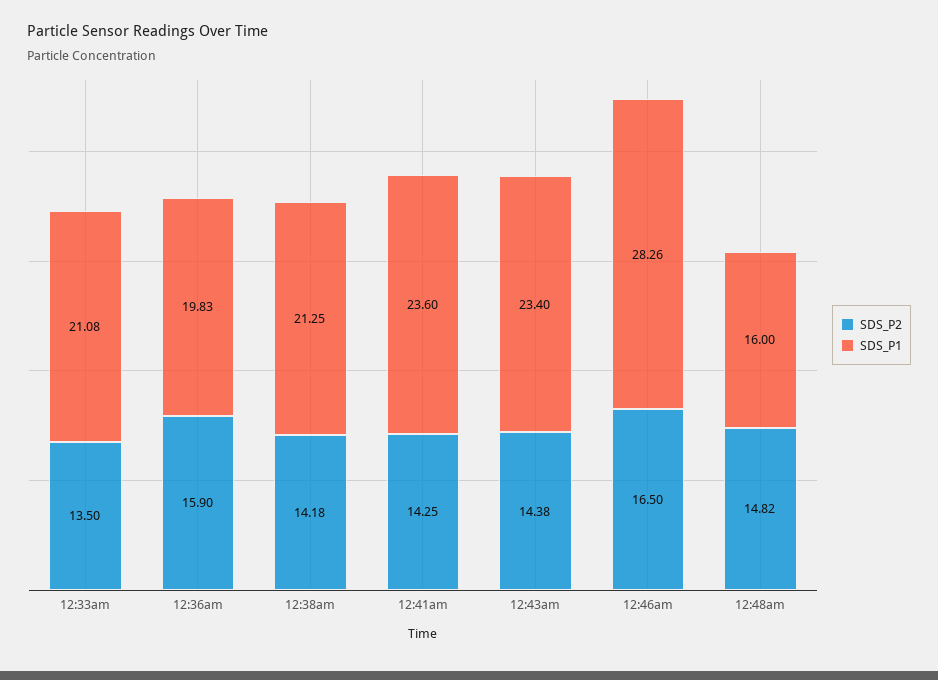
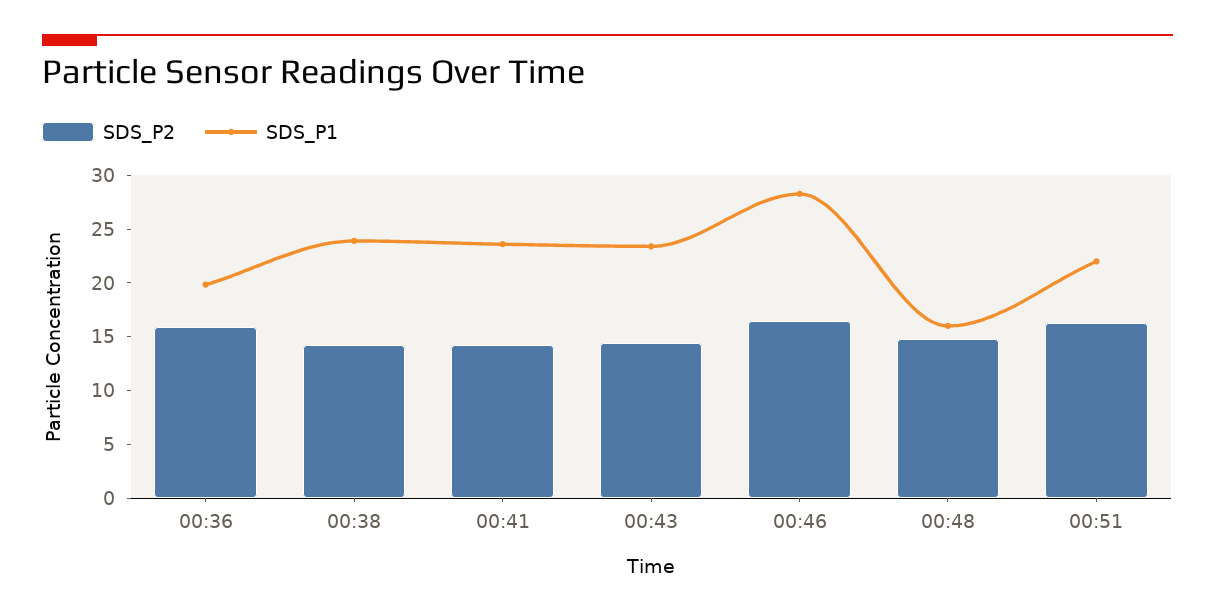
SDS_P2, 12:33am: 13.5 -> none
SDS_P1, 12:33am: 21.08 -> none
SDS_P1, 12:38am: 21.25 -> 24
SDS_P2, 00:51: none -> 16
SDS_P1, 00:51: none -> 22

